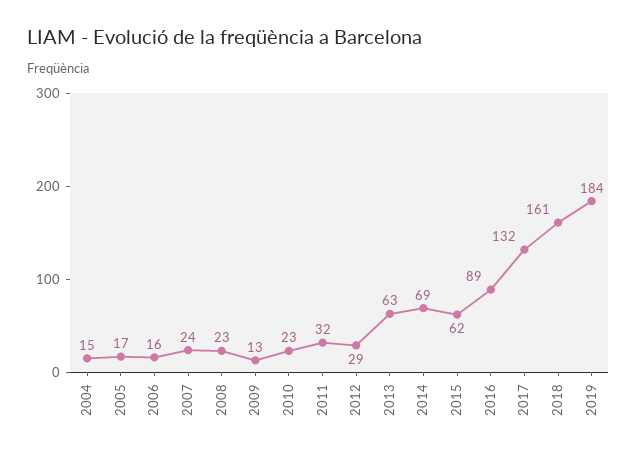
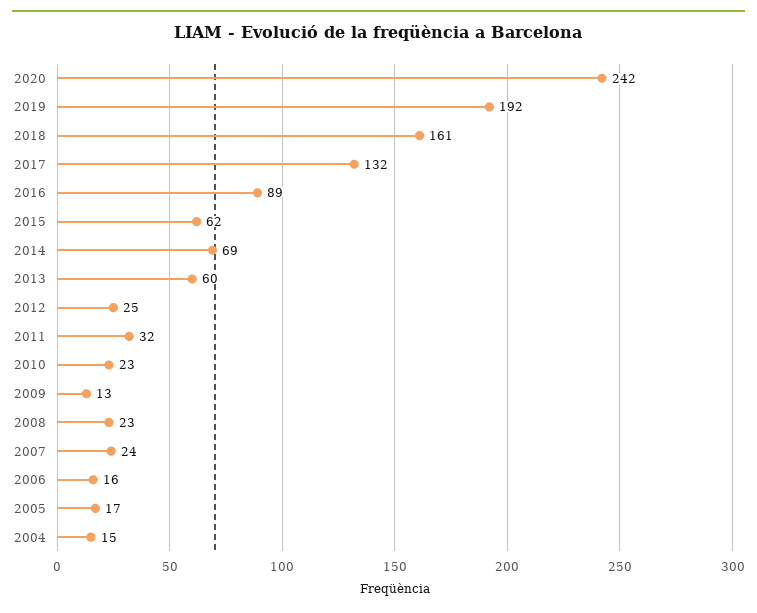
2012: 29 -> 25
2013: 63 -> 60
2019: 184 -> 192
2020: none -> 242

